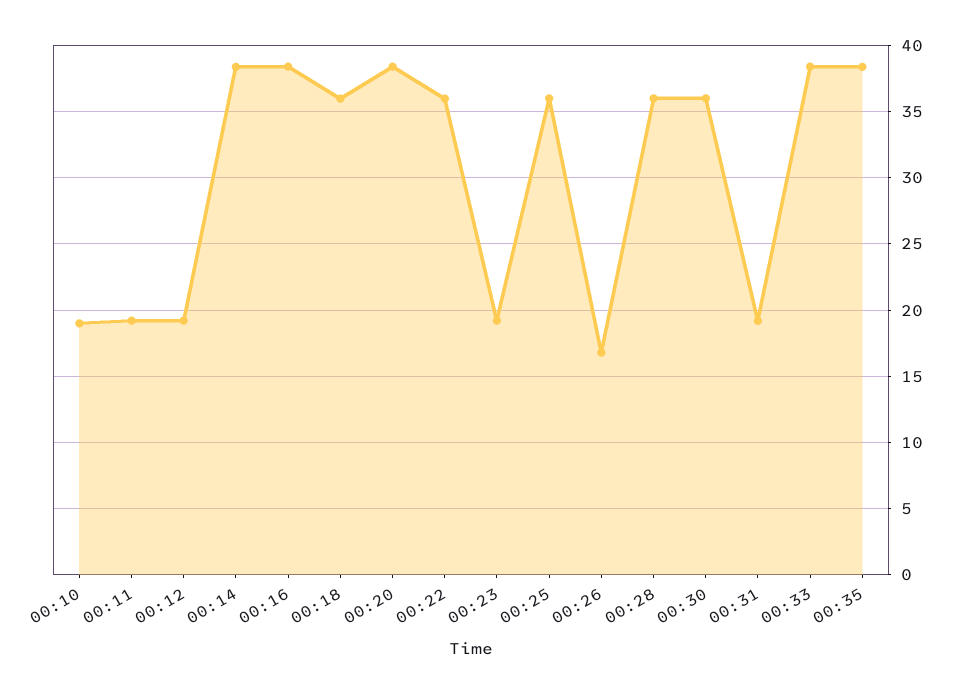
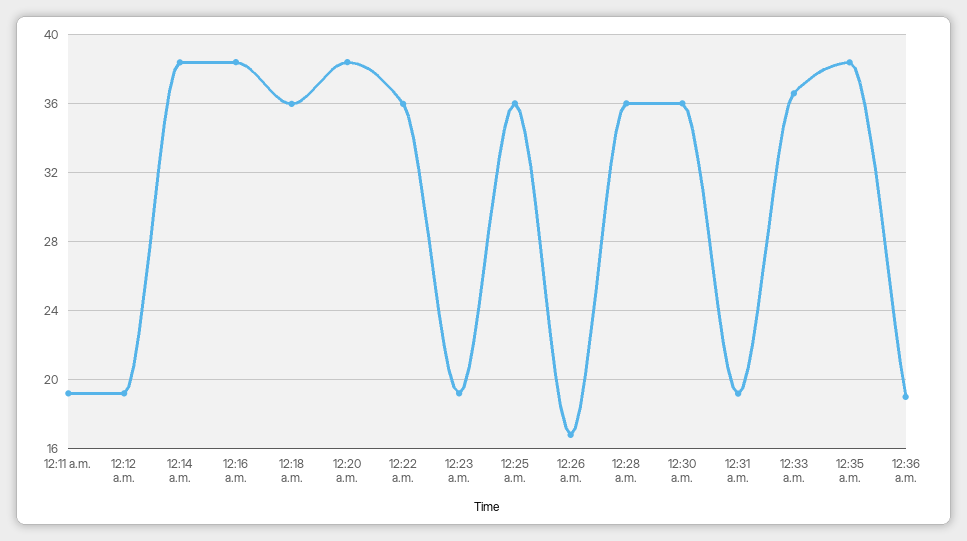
00:10: 19 -> none
00:33: 38.5 -> 36.5
12:36 a.m.: none -> 19

